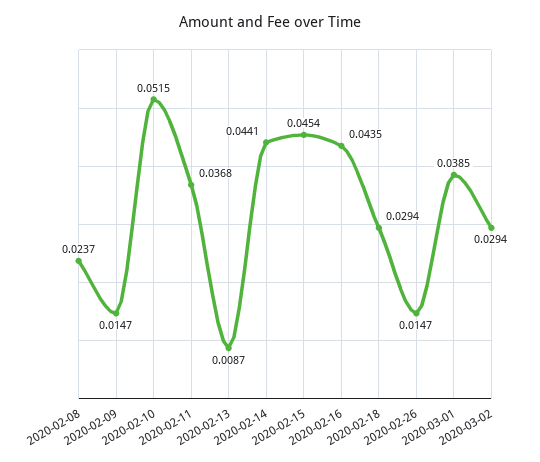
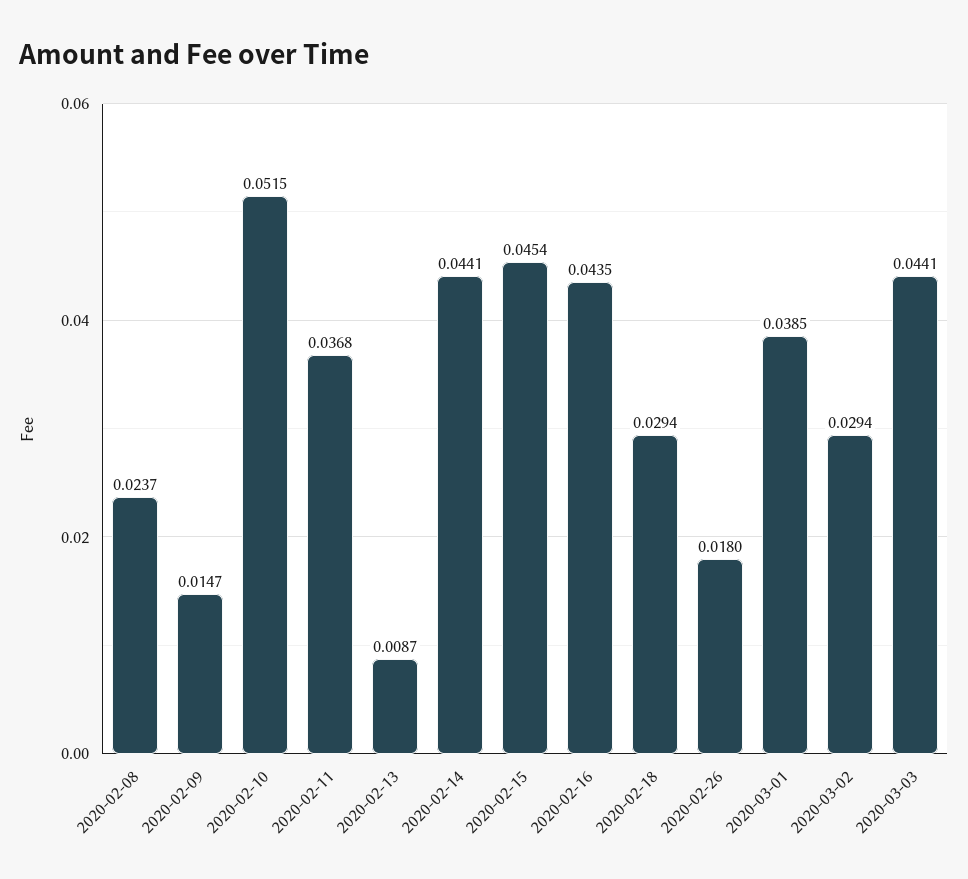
2020-02-26: 0.0147 -> 0.018
2020-03-03: none -> 0.0441

